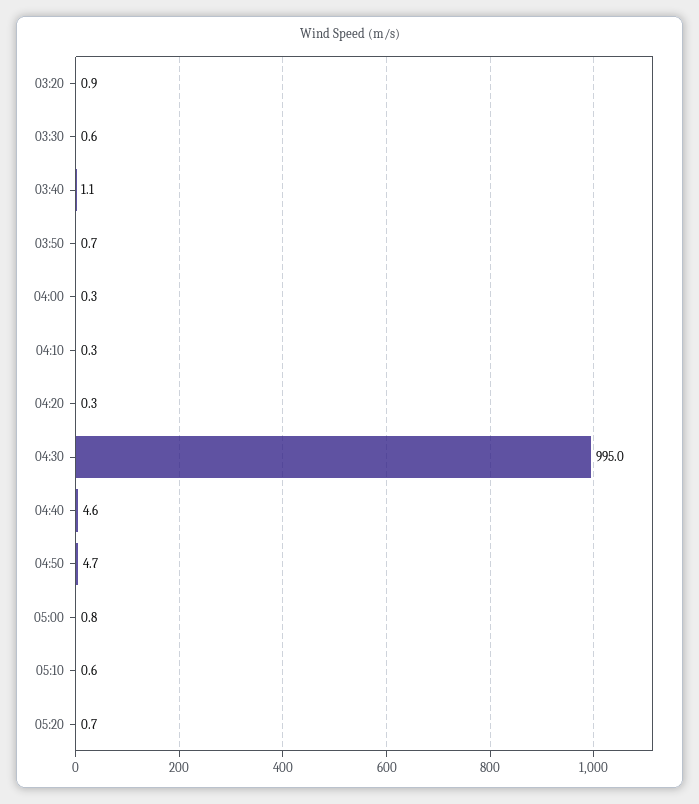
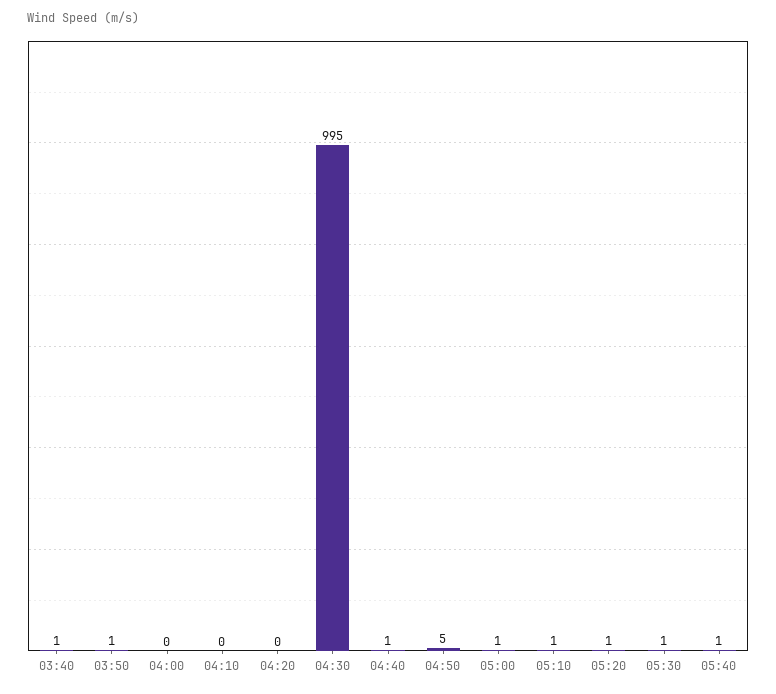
03:20: 0.9 -> none
03:30: 0.6 -> none
04:40: 4.6 -> 1
05:30: none -> 1
05:40: none -> 1

